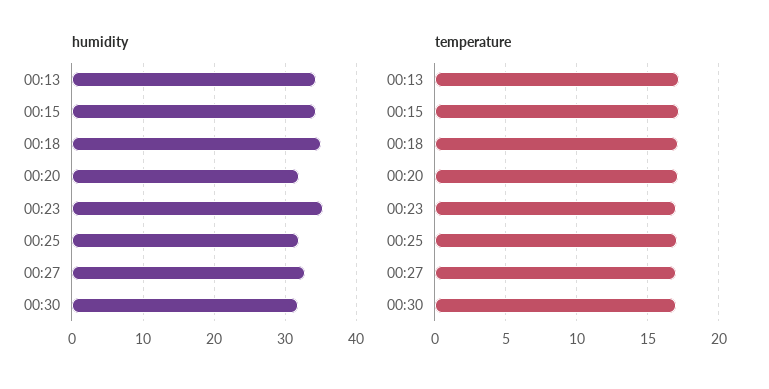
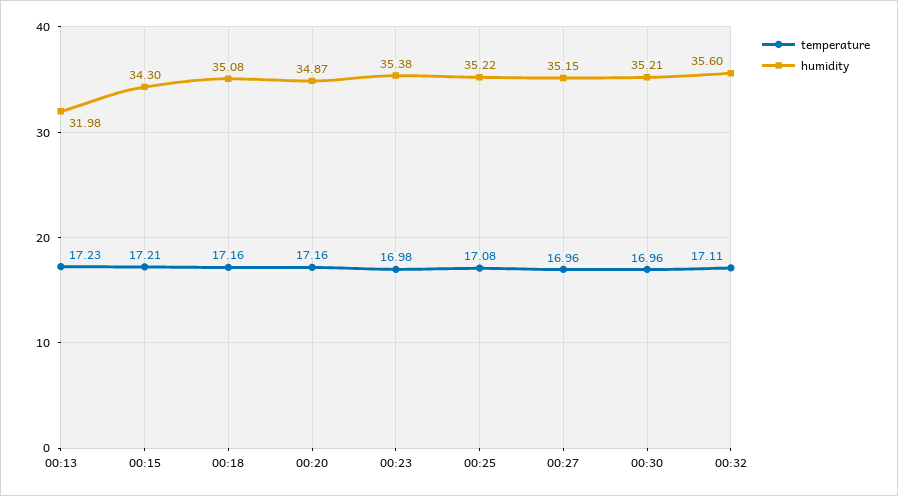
humidity, 00:13: 34 -> 31.98
humidity, 00:20: 32 -> 34.87
humidity, 00:25: 32 -> 35.22
humidity, 00:27: 33 -> 35.15
humidity, 00:30: 32 -> 35.21
temperature, 00:32: none -> 17.11
humidity, 00:32: none -> 35.6

